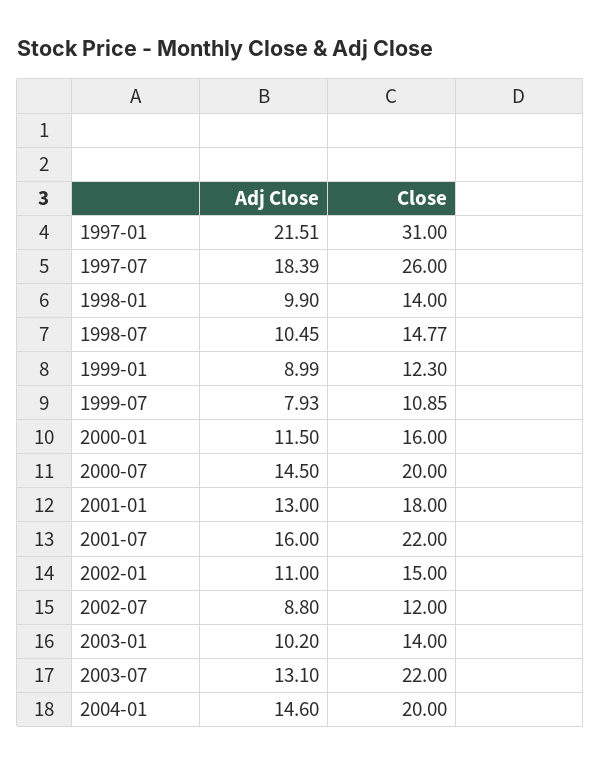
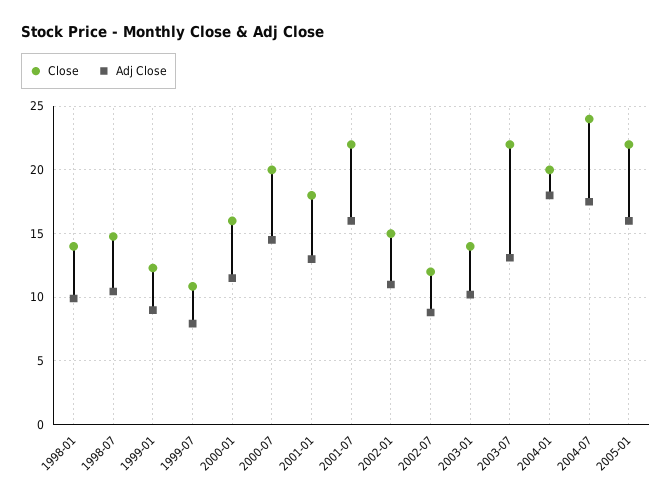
Adj Close, 1997-01: 21.51 -> none
Close, 1997-01: 31 -> none
Adj Close, 1997-07: 18.39 -> none
Close, 1997-07: 26 -> none
Adj Close, 2004-01: 14.6 -> 18
Close, 2004-07: none -> 24
Adj Close, 2004-07: none -> 17.5
Close, 2005-01: none -> 22
Adj Close, 2005-01: none -> 16

